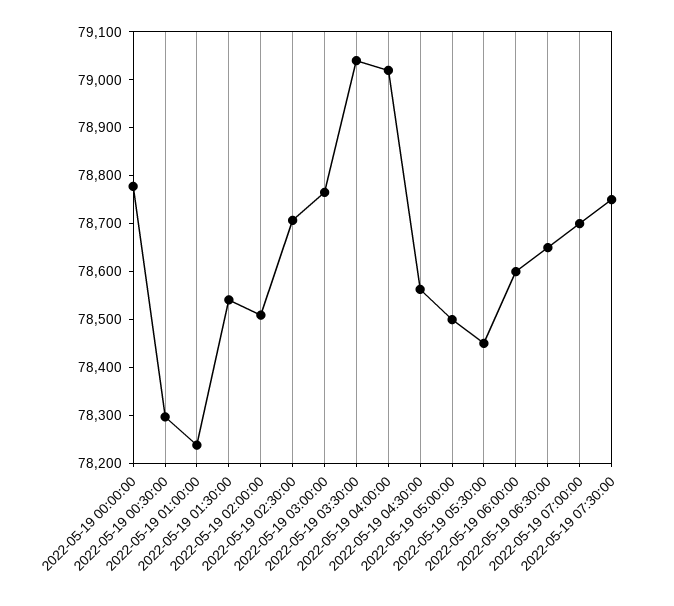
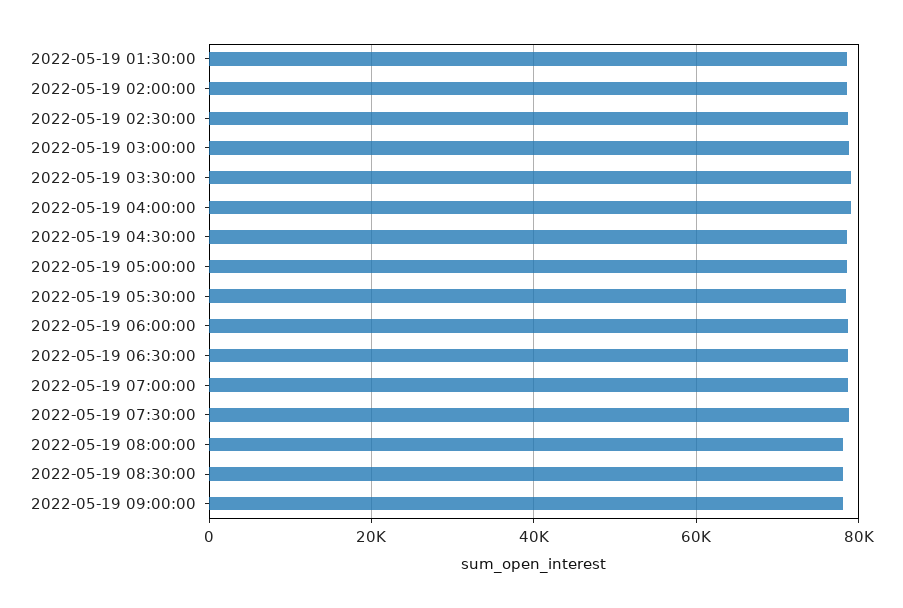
2022-05-19 00:00:00: 78780 -> none
2022-05-19 00:30:00: 78300 -> none
2022-05-19 01:00:00: 78240 -> none
2022-05-19 08:00:00: none -> 78000
2022-05-19 08:30:00: none -> 78000
2022-05-19 09:00:00: none -> 78000

